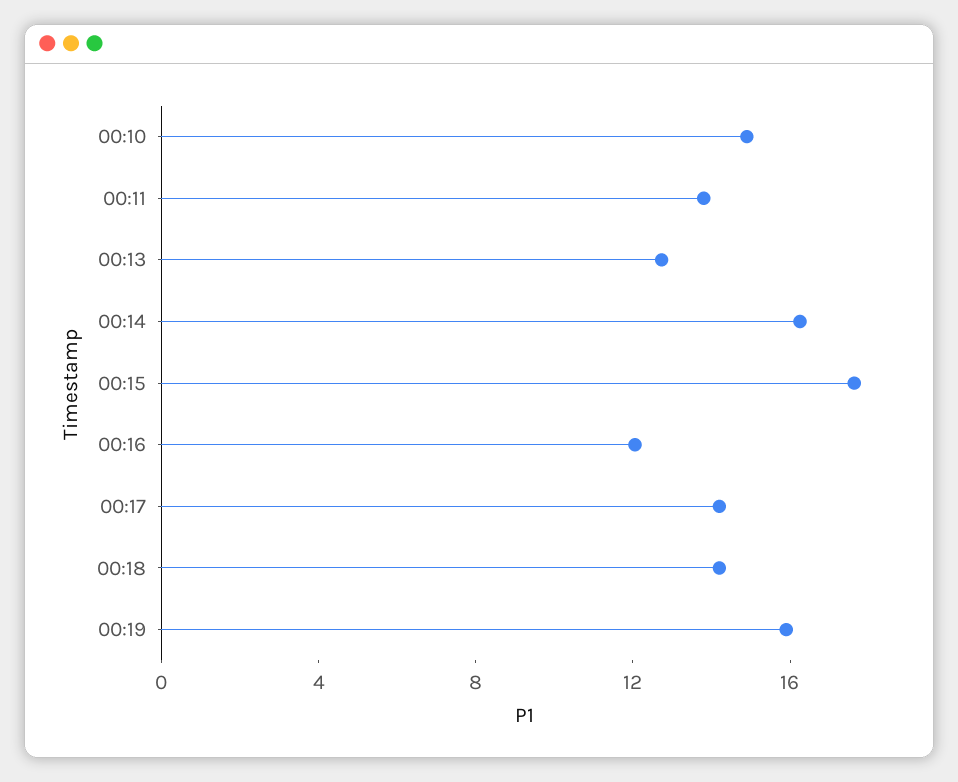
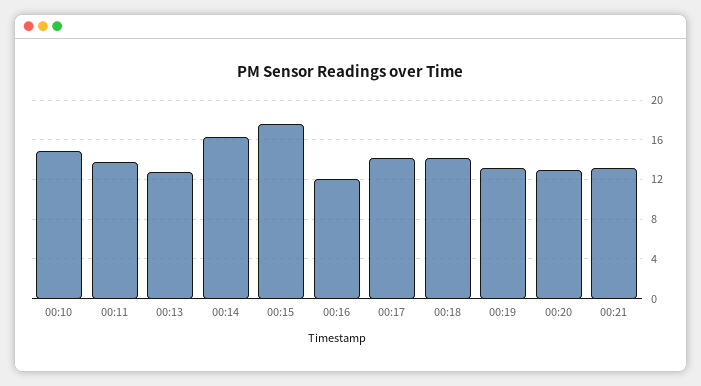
00:19: 16 -> 13
00:20: none -> 13
00:21: none -> 13

